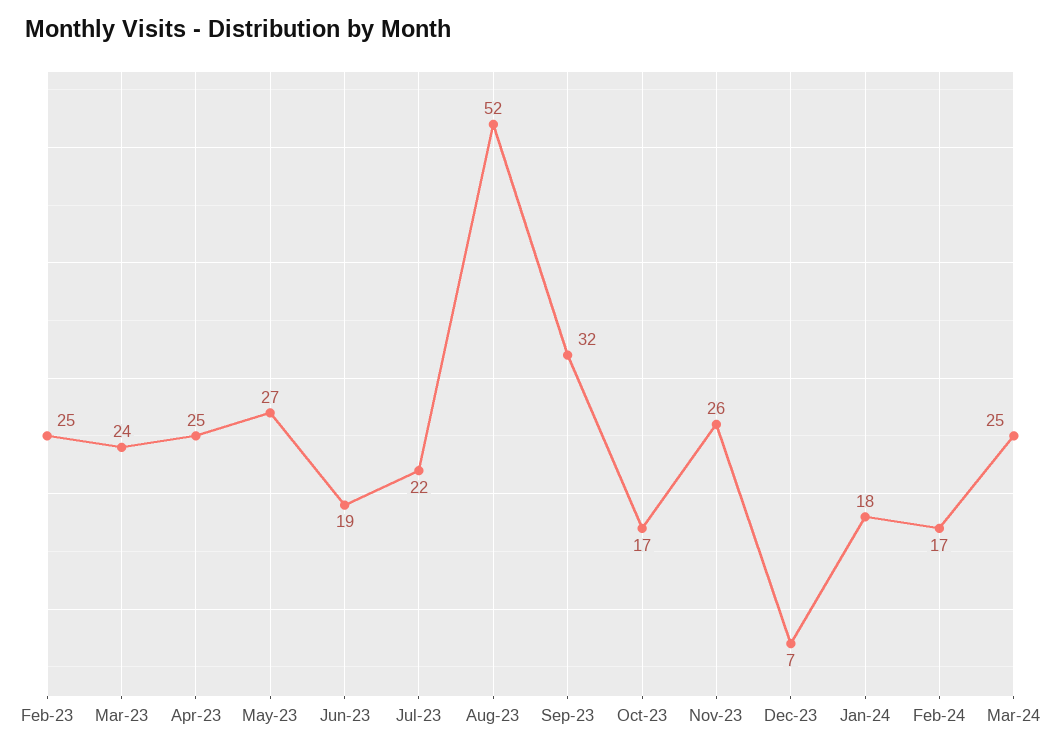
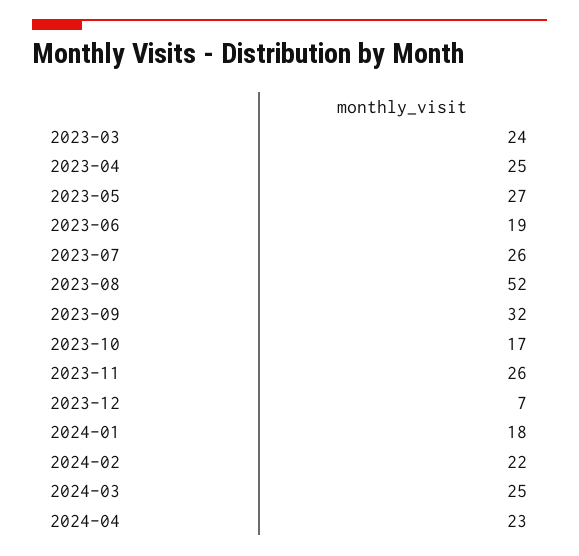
Feb-23: 25 -> none
Jul-23: 22 -> 26
Feb-24: 17 -> 22
2024-04: none -> 23

